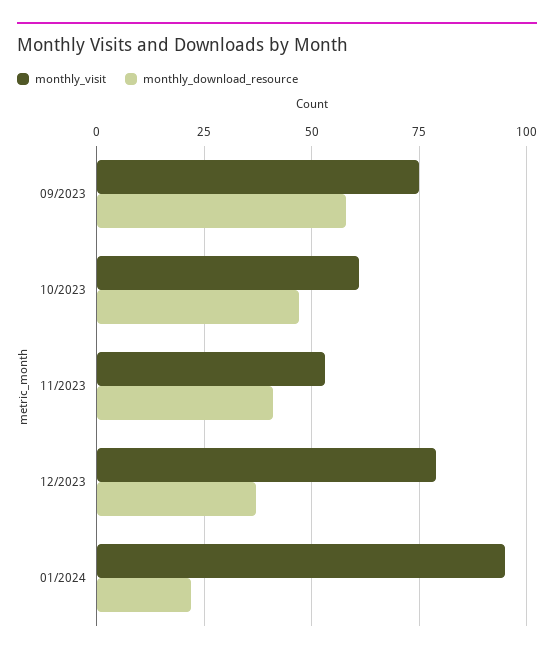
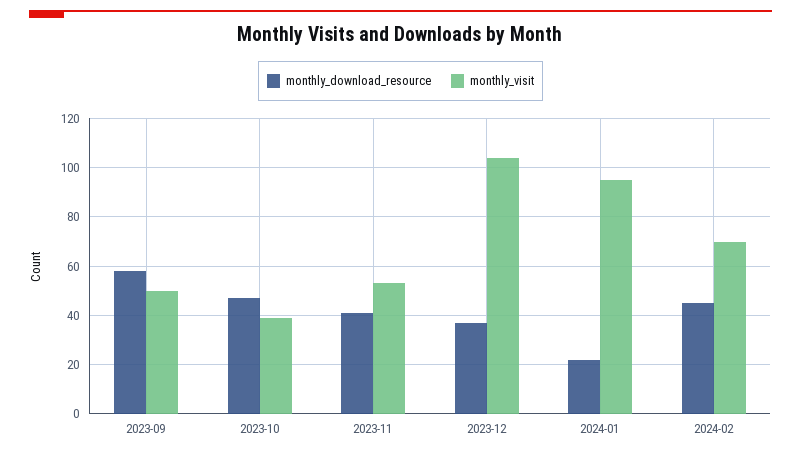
monthly_visit, 09/2023: 75 -> 50
monthly_visit, 10/2023: 60 -> 40
monthly_visit, 12/2023: 80 -> 105
monthly_download_resource, 2024-02: none -> 45
monthly_visit, 2024-02: none -> 70

